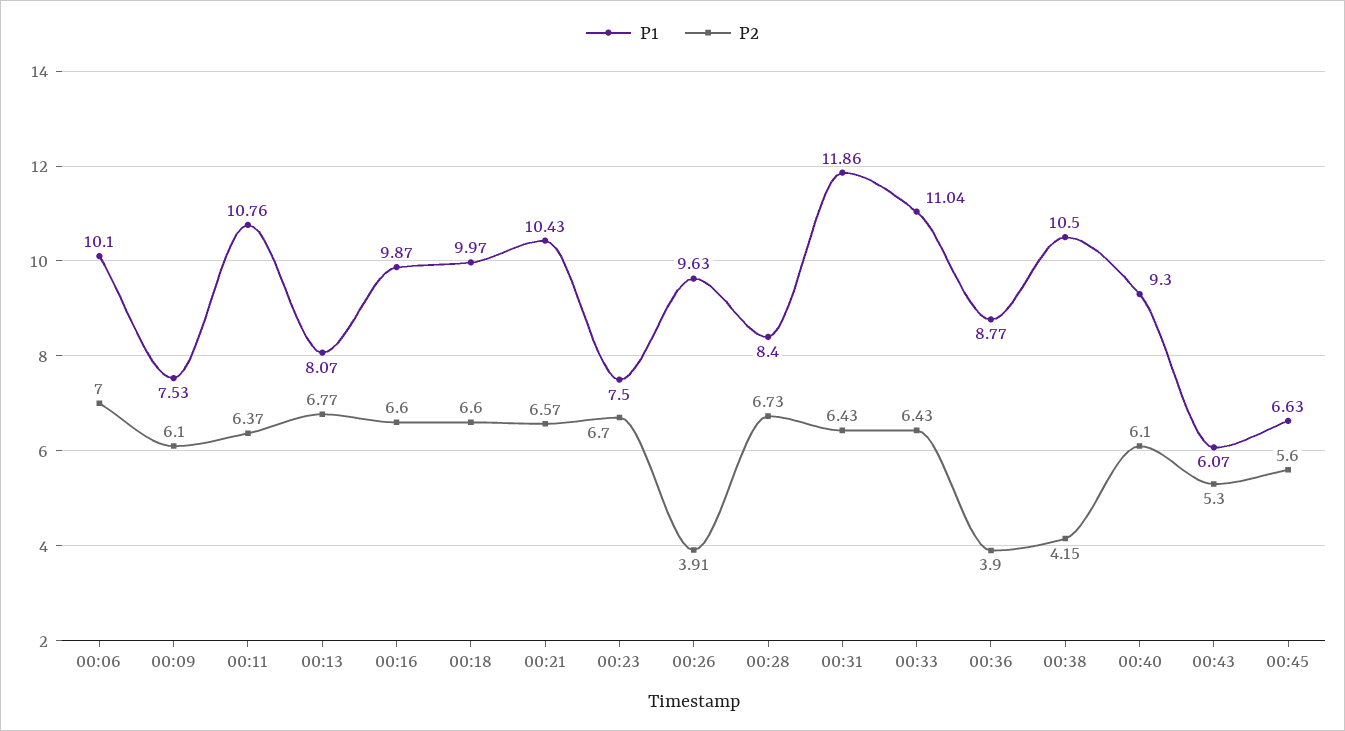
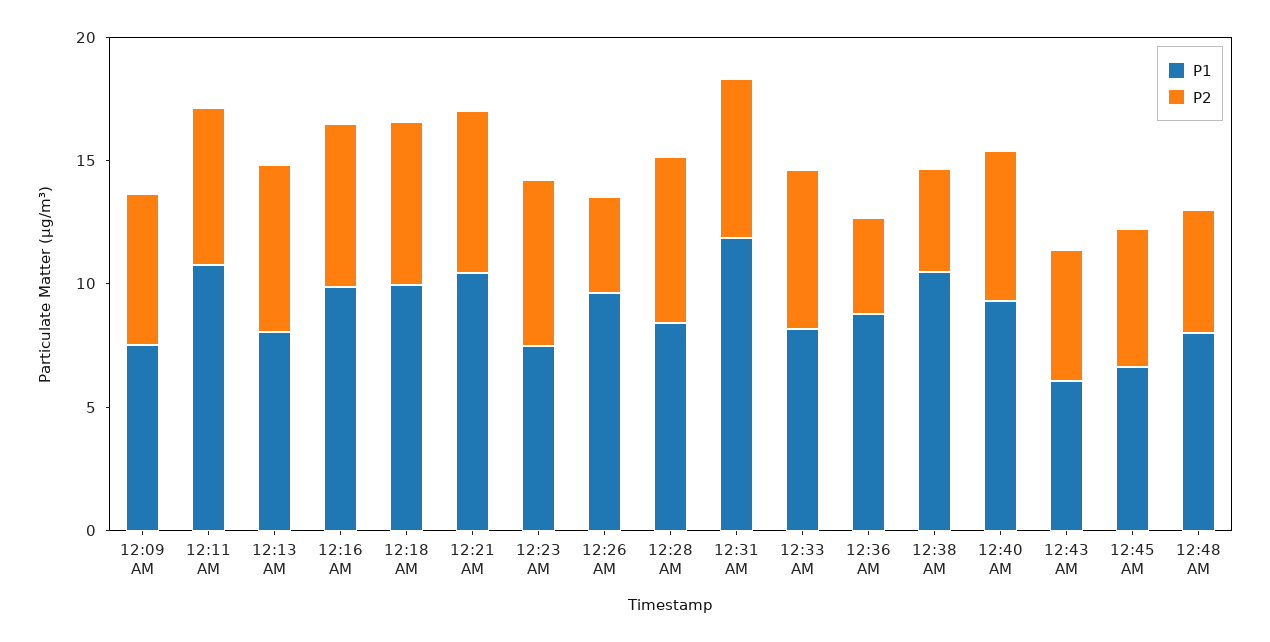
P1, 00:06: 10.1 -> none
P2, 00:06: 7 -> none
P1, 00:33: 11.04 -> 8
P1, 12:48 AM: none -> 8
P2, 12:48 AM: none -> 5

